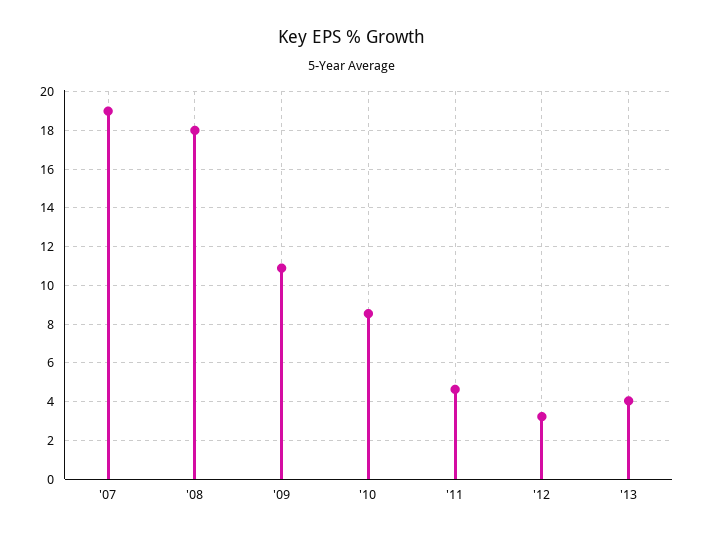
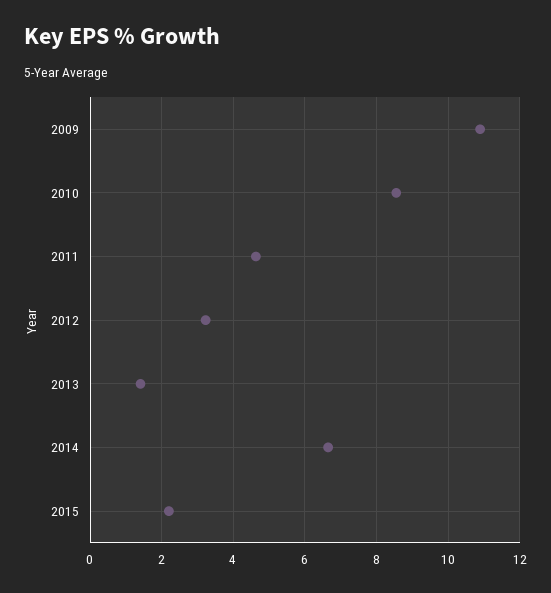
'07: 19 -> none
'08: 18 -> none
'13: 4 -> 1.4
2014: none -> 6.6
2015: none -> 2.2

